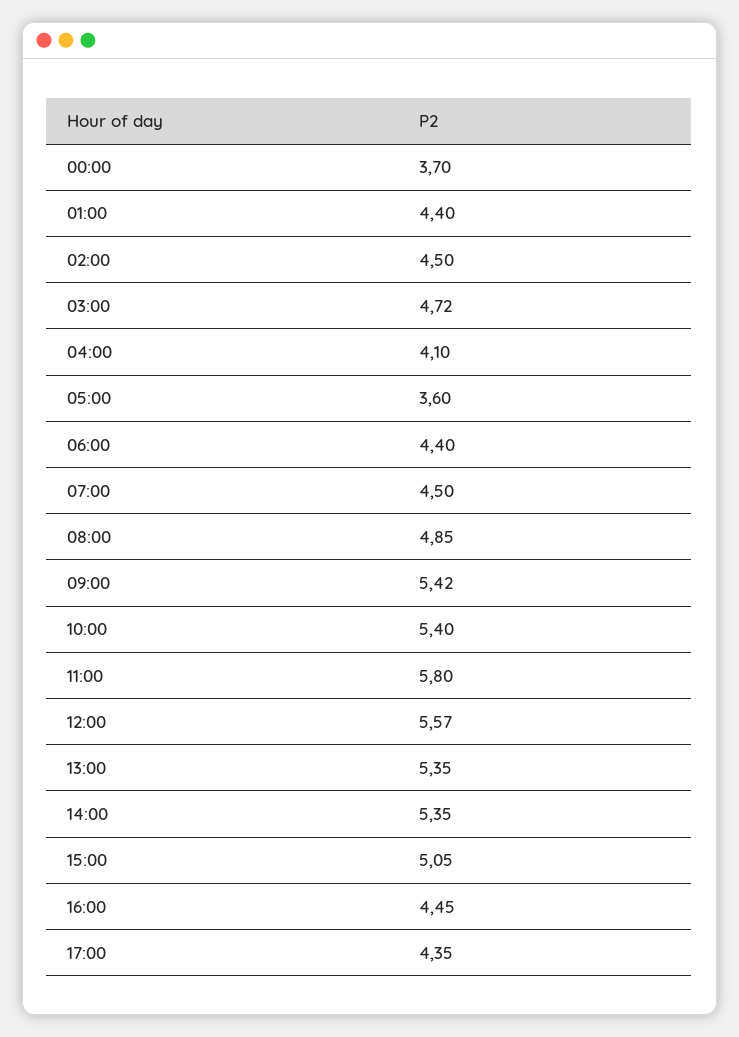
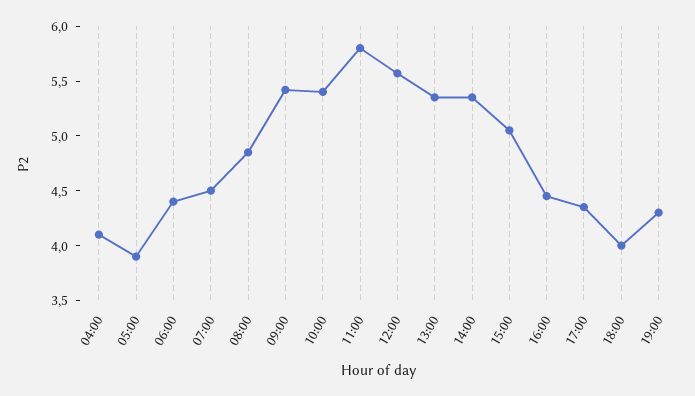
00:00: 3.7 -> none
01:00: 4.4 -> none
02:00: 4.5 -> none
03:00: 4.72 -> none
05:00: 3.6 -> 3.9
18:00: none -> 4
19:00: none -> 4.3

